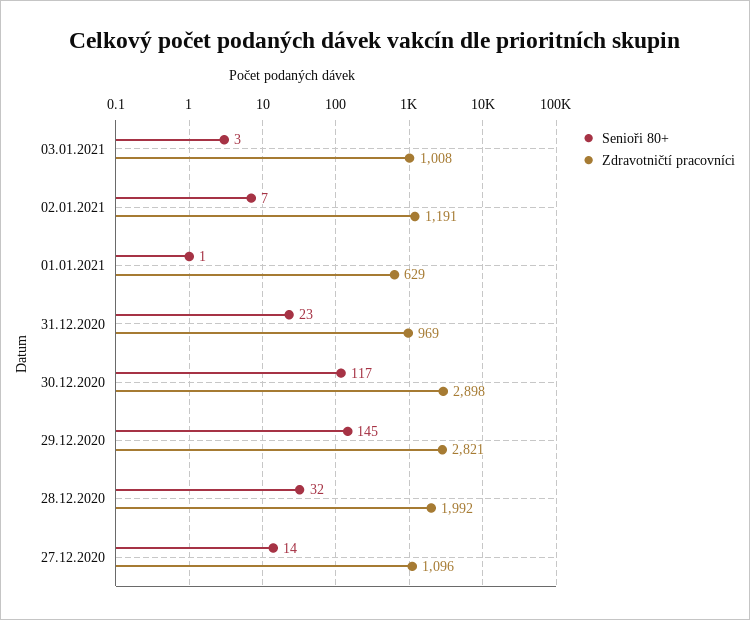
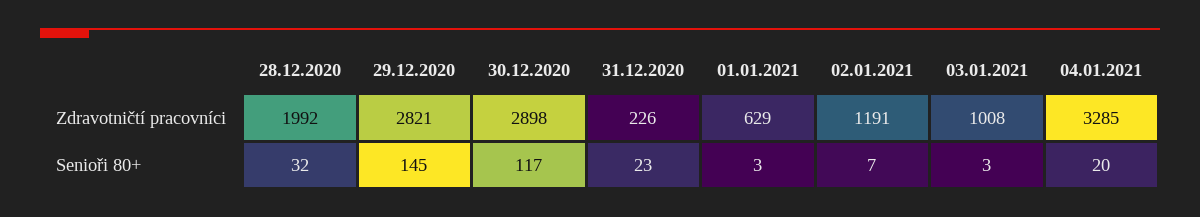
Senioři 80+, 01.01.2021: 1 -> 3
Zdravotničtí pracovníci, 31.12.2020: 969 -> 226
Senioři 80+, 27.12.2020: 14 -> none
Zdravotničtí pracovníci, 27.12.2020: 1096 -> none
Zdravotničtí pracovníci, 04.01.2021: none -> 3285
Senioři 80+, 04.01.2021: none -> 20

